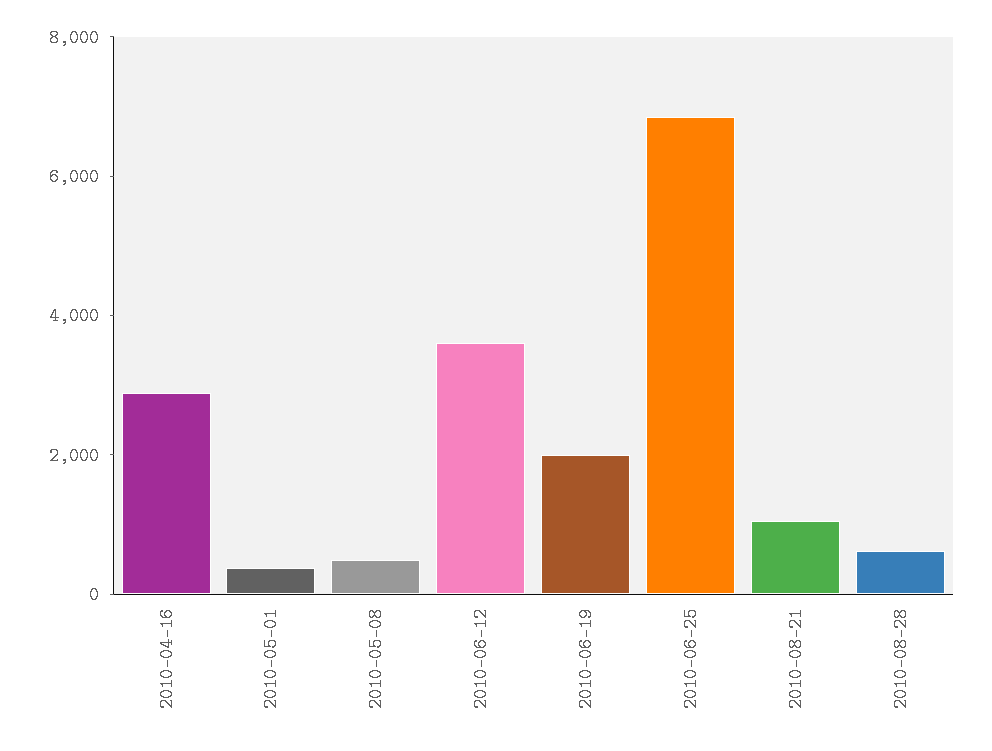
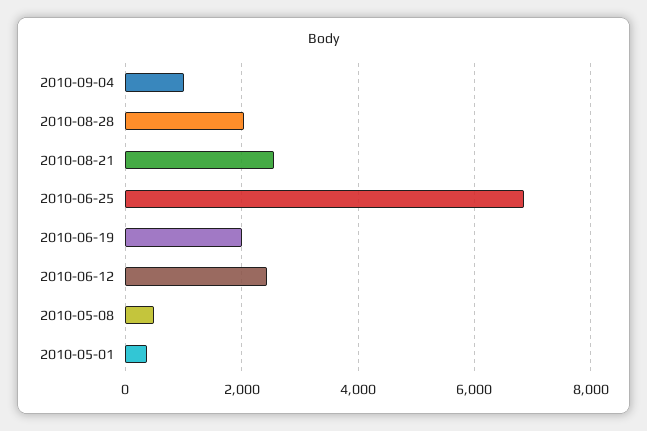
2010-04-16: 3000 -> none
2010-06-12: 3500 -> 2400
2010-08-21: 1000 -> 2600
2010-08-28: 500 -> 2000
2010-09-04: none -> 1000

